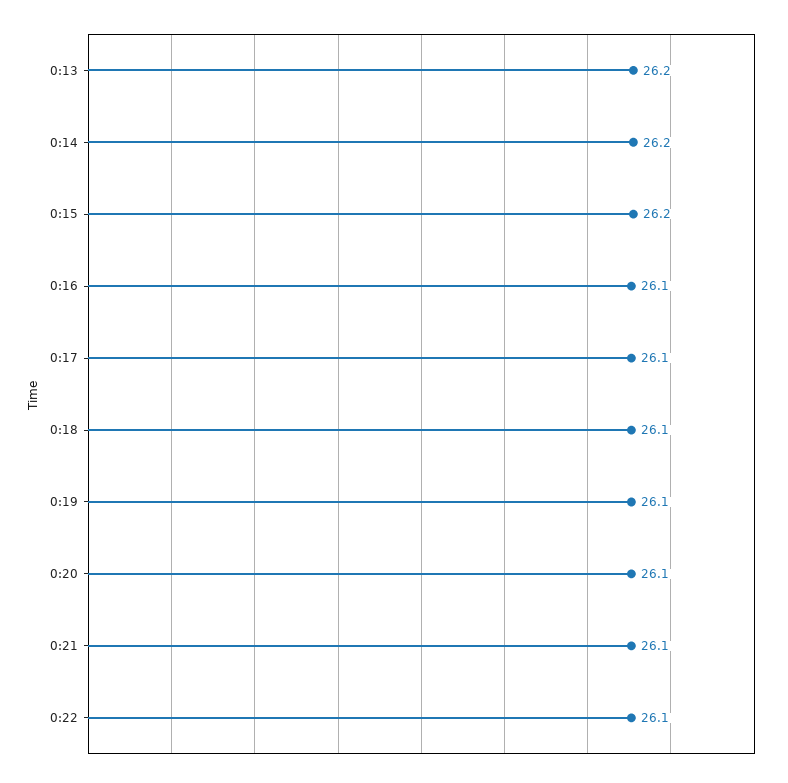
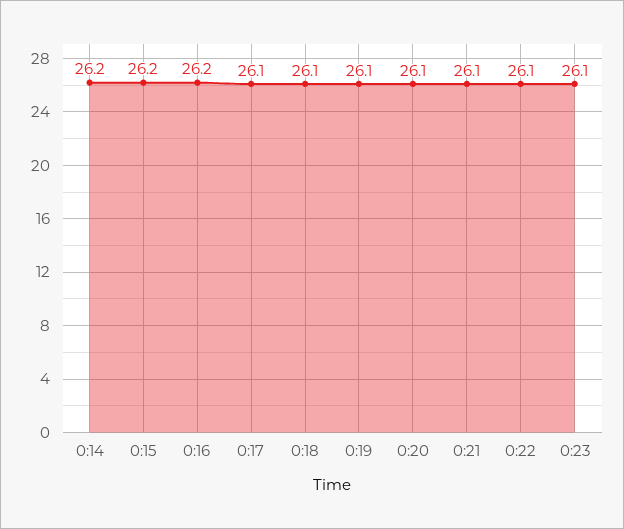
0:13: 26.2 -> none
0:16: 26.1 -> 26.2
0:23: none -> 26.1

